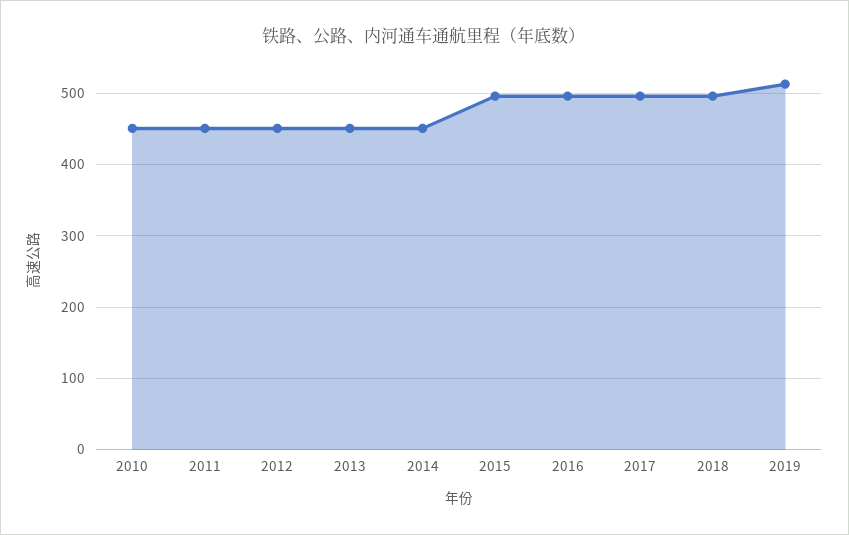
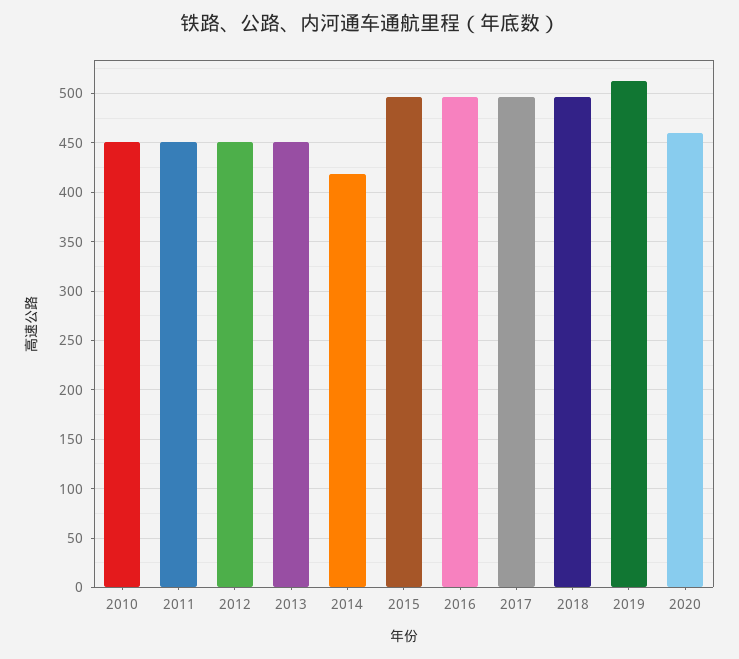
2014: 450 -> 420
2020: none -> 460

